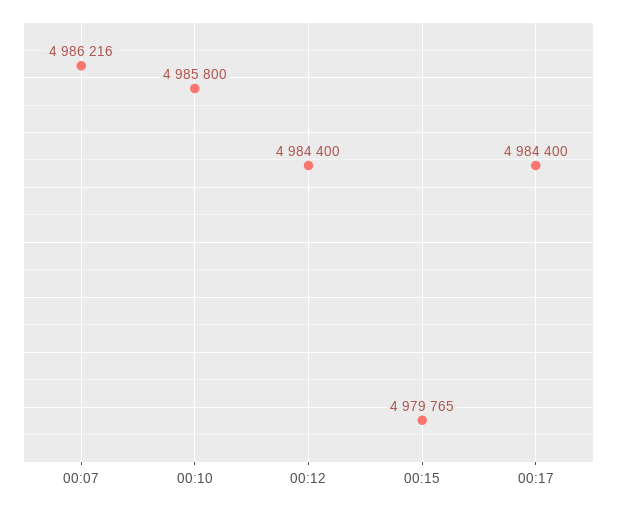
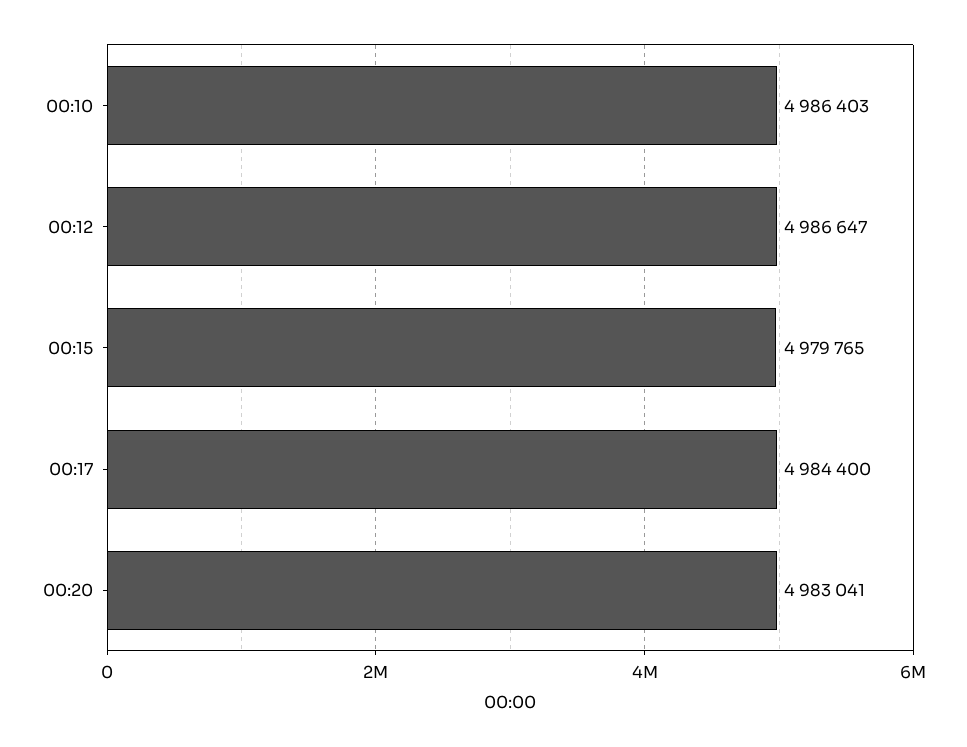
00:07: 4986216 -> none
00:10: 4985800 -> 4986403
00:12: 4984400 -> 4986647
00:20: none -> 4983041

